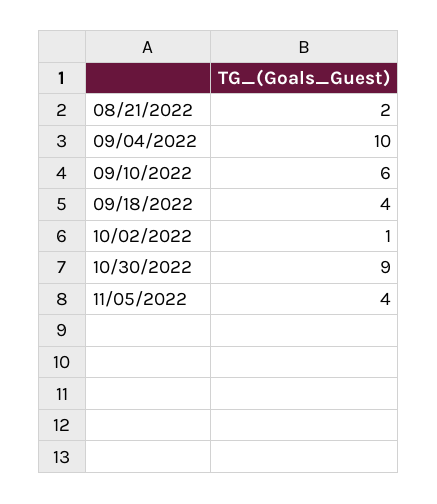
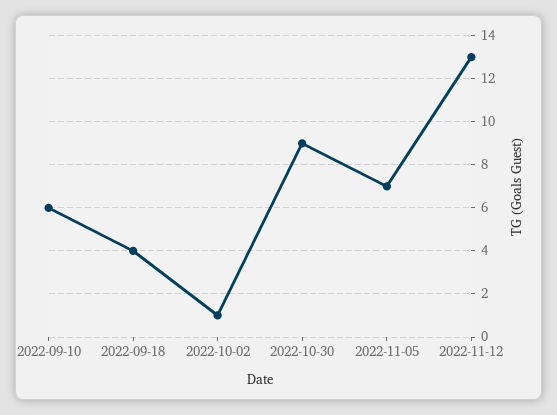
08/21/2022: 2 -> none
09/04/2022: 10 -> none
11/05/2022: 4 -> 7
2022-11-12: none -> 13

